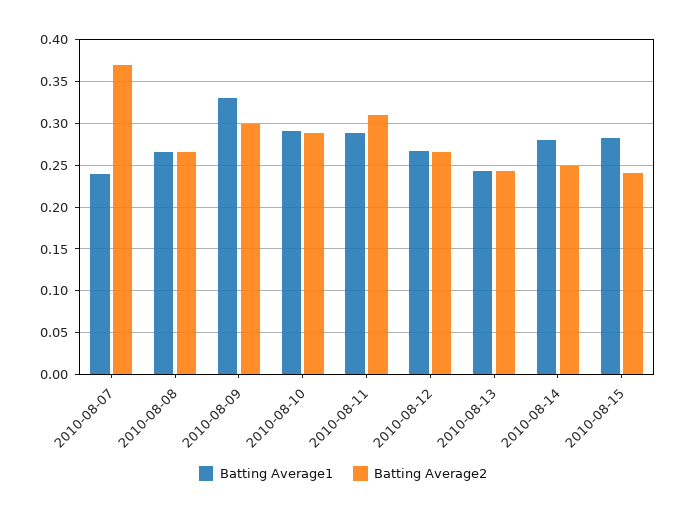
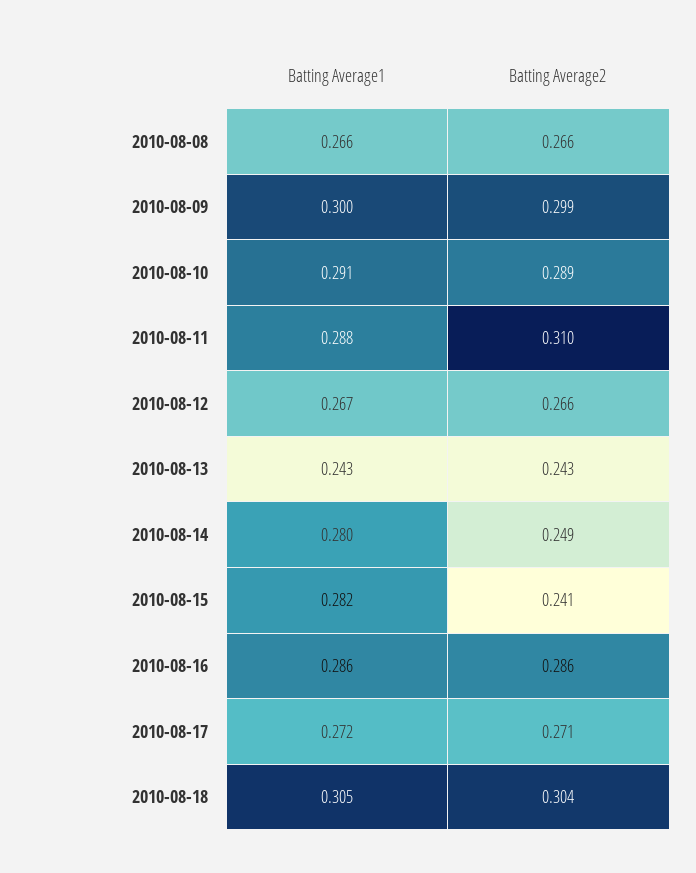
Batting Average1, 2010-08-07: 0.24 -> none
Batting Average2, 2010-08-07: 0.37 -> none
Batting Average1, 2010-08-09: 0.33 -> 0.3
Batting Average1, 2010-08-16: none -> 0.286
Batting Average2, 2010-08-16: none -> 0.286
Batting Average1, 2010-08-17: none -> 0.272
Batting Average2, 2010-08-17: none -> 0.271
Batting Average1, 2010-08-18: none -> 0.305
Batting Average2, 2010-08-18: none -> 0.304

